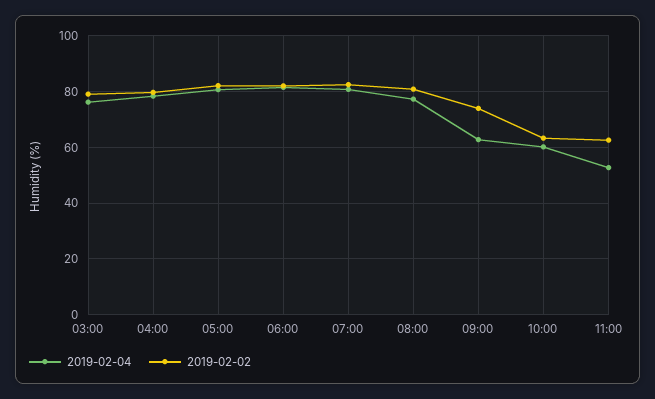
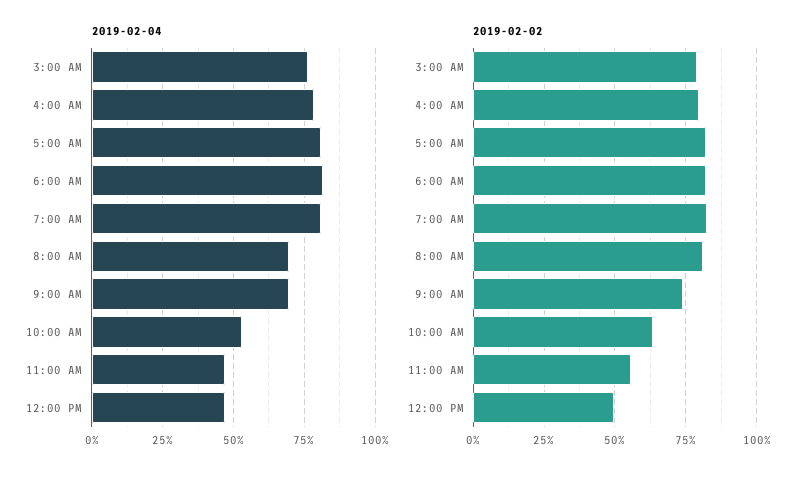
2019-02-04, 08:00: 77.5 -> 70
2019-02-04, 09:00: 62.5 -> 70
2019-02-04, 10:00: 60 -> 52.5
2019-02-04, 11:00: 52.5 -> 47.5
2019-02-02, 11:00: 62.5 -> 55
2019-02-04, 12:00 PM: none -> 47.5
2019-02-02, 12:00 PM: none -> 50

